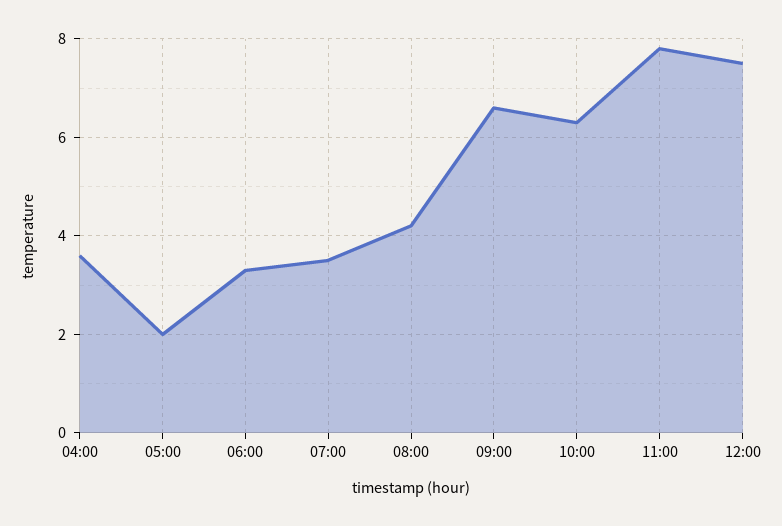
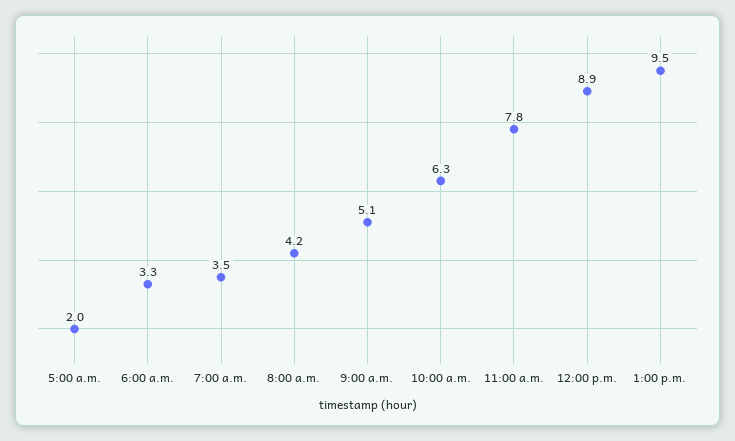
04:00: 3.5 -> none
09:00: 6.5 -> 5.1
12:00: 7.5 -> 8.9
1:00 p.m.: none -> 9.5

